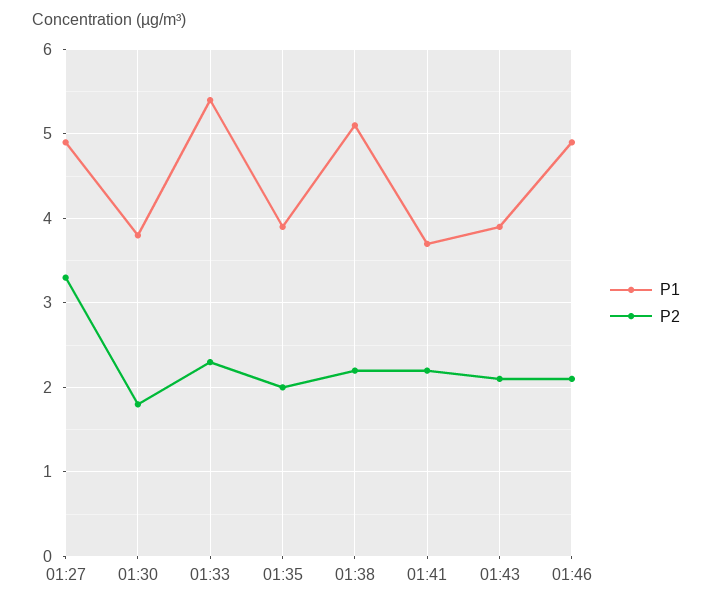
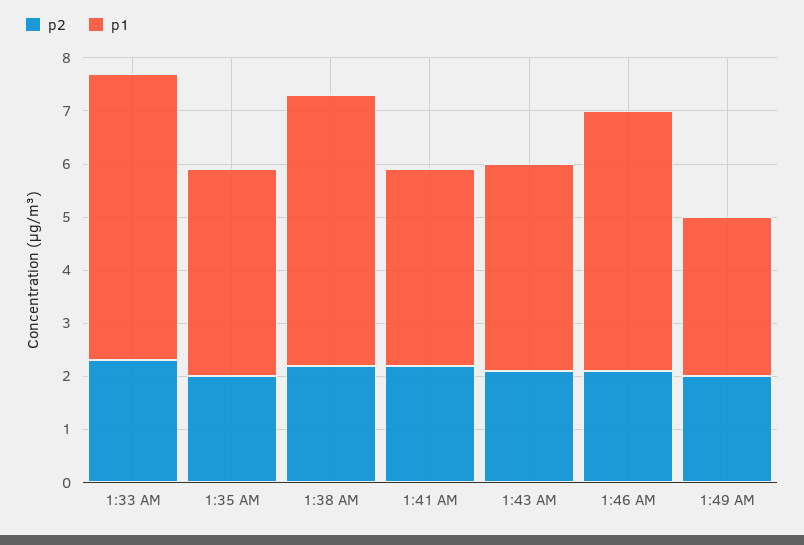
P1, 01:27: 4.9 -> none
P2, 01:27: 3.3 -> none
P1, 01:30: 3.8 -> none
P2, 01:30: 1.8 -> none
P2, 1:49 AM: none -> 2
P1, 1:49 AM: none -> 3

